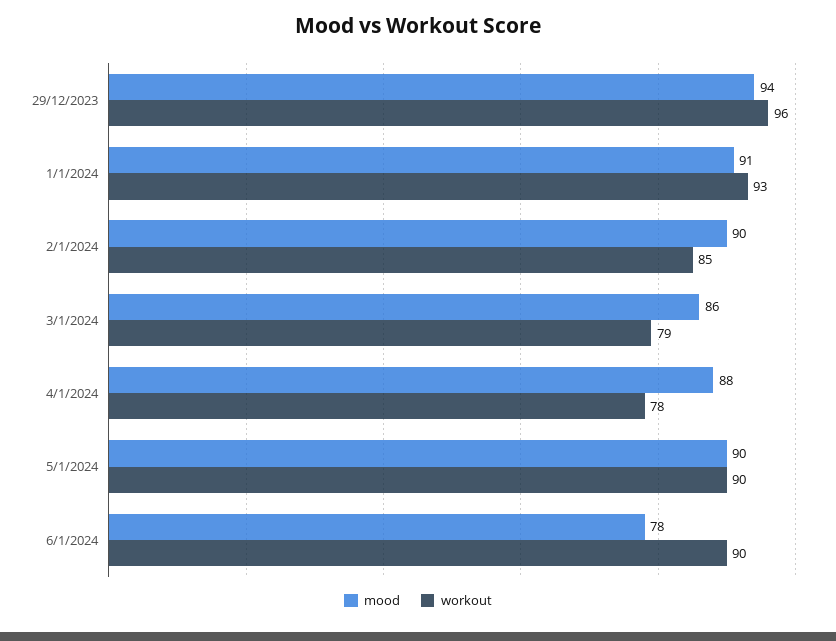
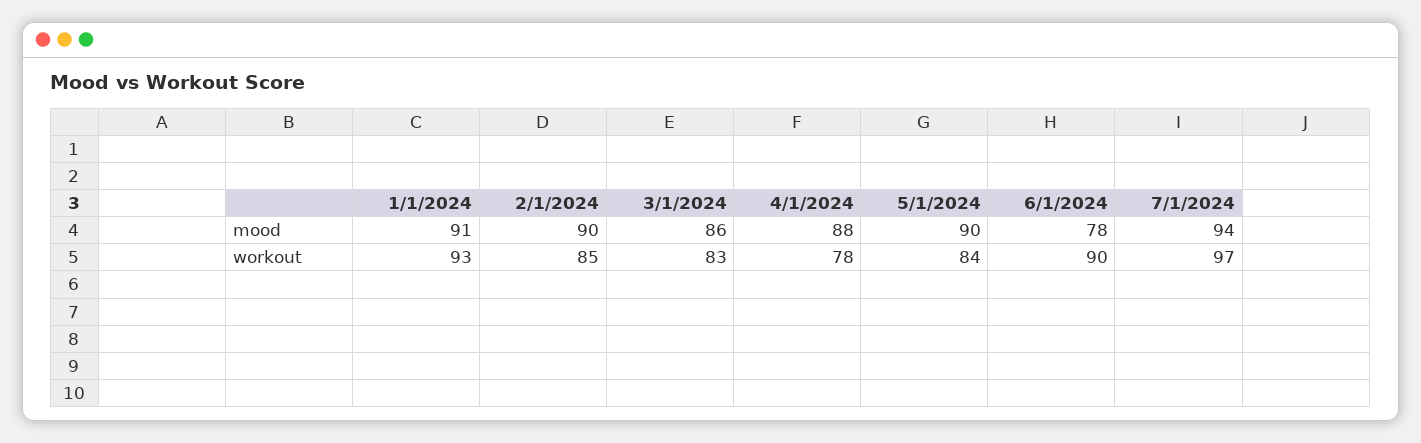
mood, 29/12/2023: 94 -> none
workout, 29/12/2023: 96 -> none
workout, 3/1/2024: 79 -> 83
workout, 5/1/2024: 90 -> 84
mood, 7/1/2024: none -> 94
workout, 7/1/2024: none -> 97

